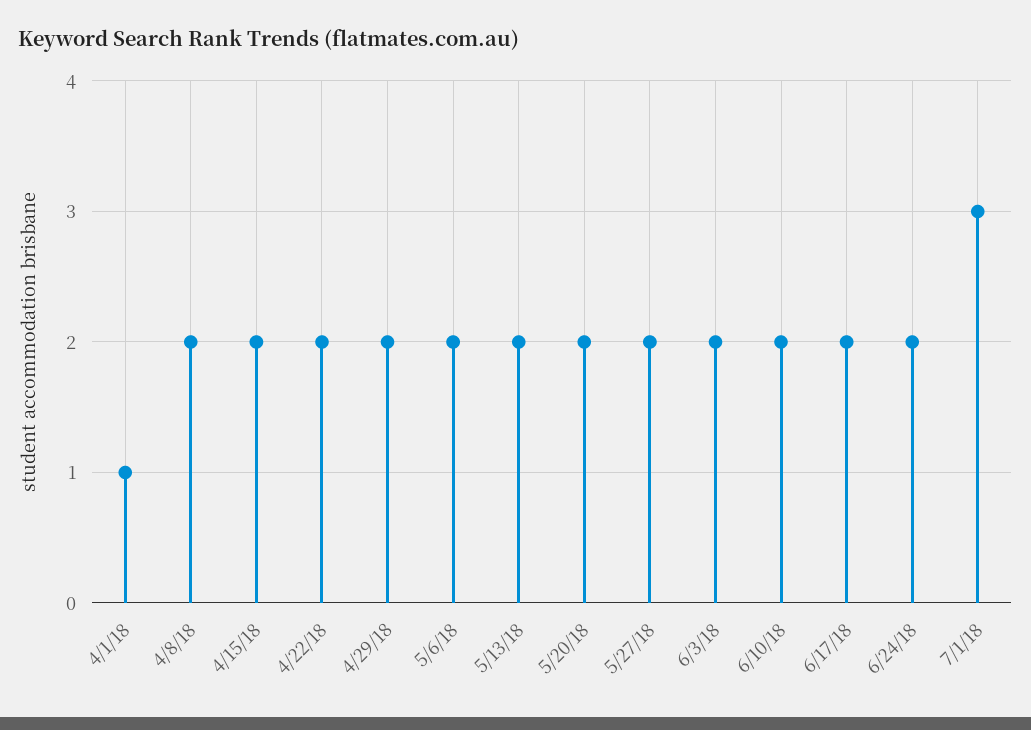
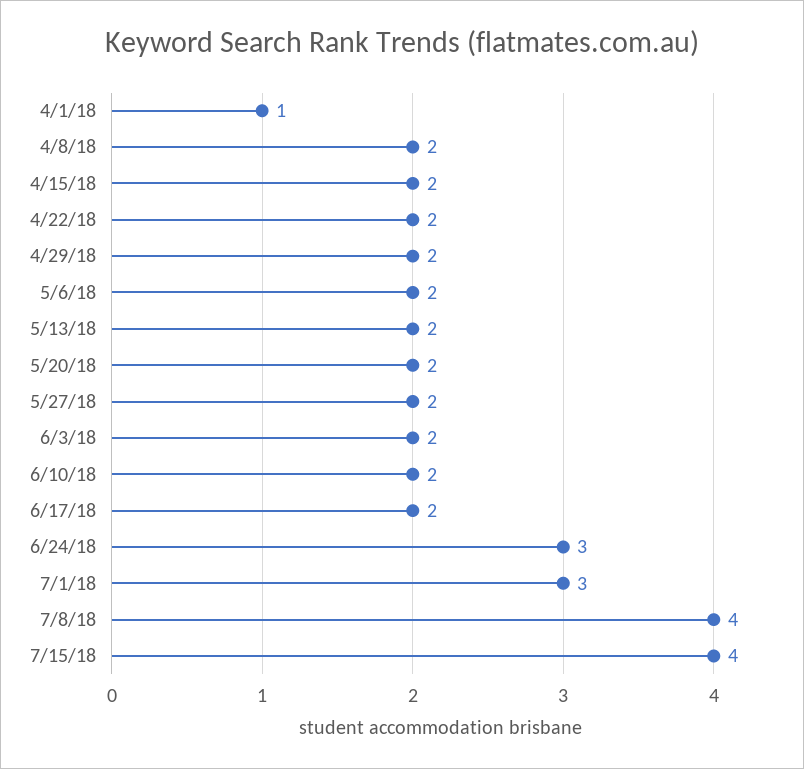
6/24/18: 2 -> 3
7/8/18: none -> 4
7/15/18: none -> 4

